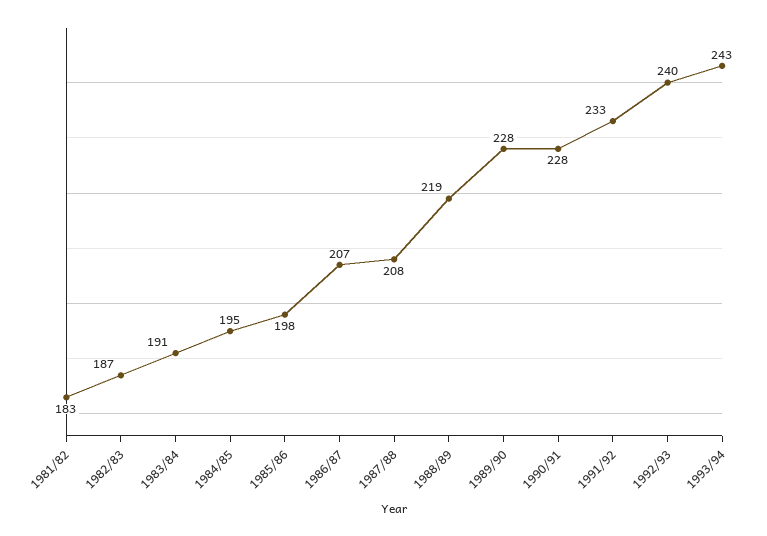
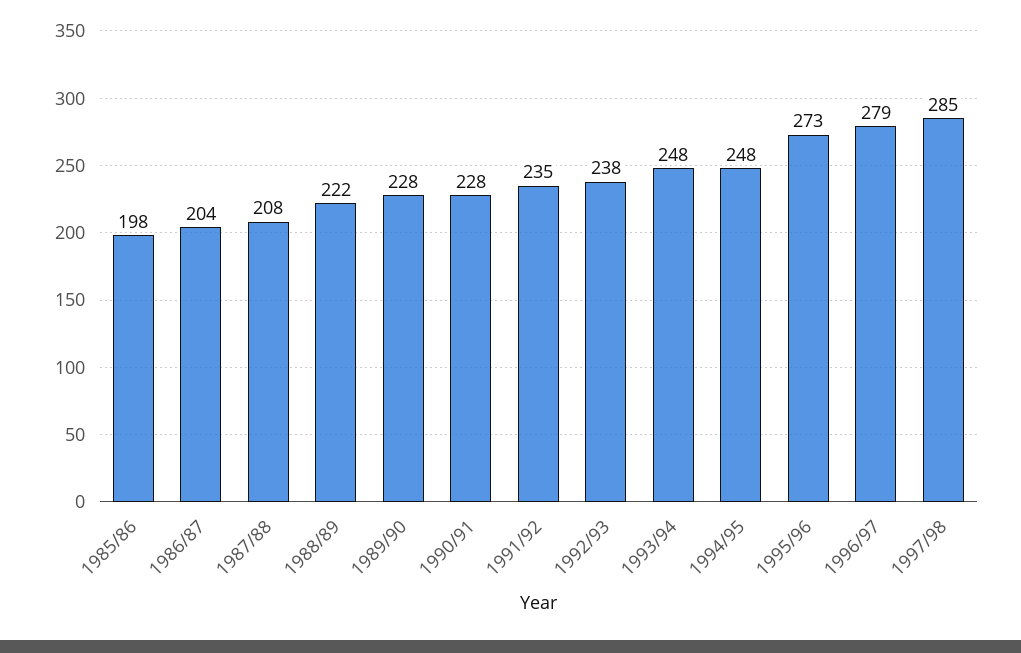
1981/82: 183 -> none
1982/83: 187 -> none
1983/84: 191 -> none
1984/85: 195 -> none
1986/87: 207 -> 204
1988/89: 219 -> 222
1991/92: 233 -> 235
1992/93: 240 -> 238
1993/94: 243 -> 248
1994/95: none -> 248
1995/96: none -> 273
1996/97: none -> 279
1997/98: none -> 285

